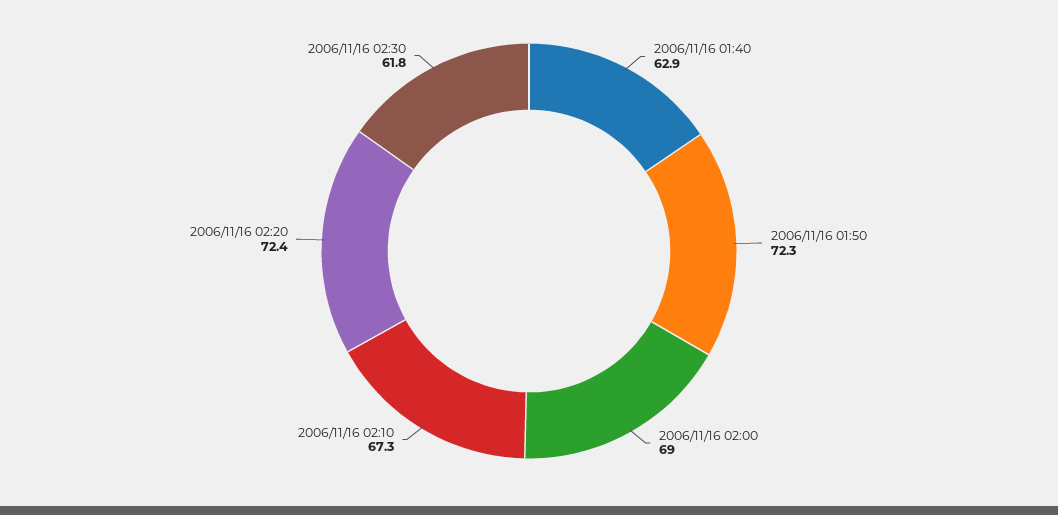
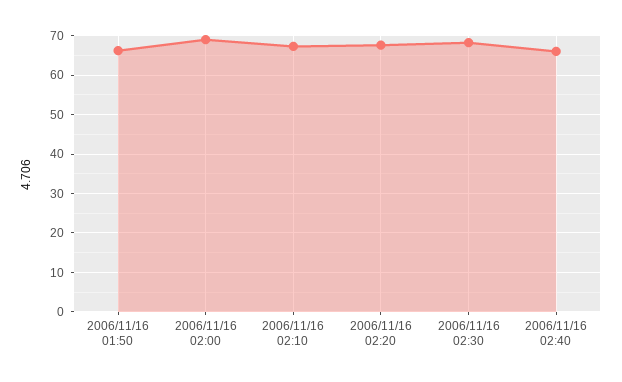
2006/11/16 01:40: 62.9 -> none
2006/11/16 01:50: 72.3 -> 66
2006/11/16 02:20: 72.4 -> 68
2006/11/16 02:30: 61.8 -> 68
2006/11/16 02:40: none -> 66

